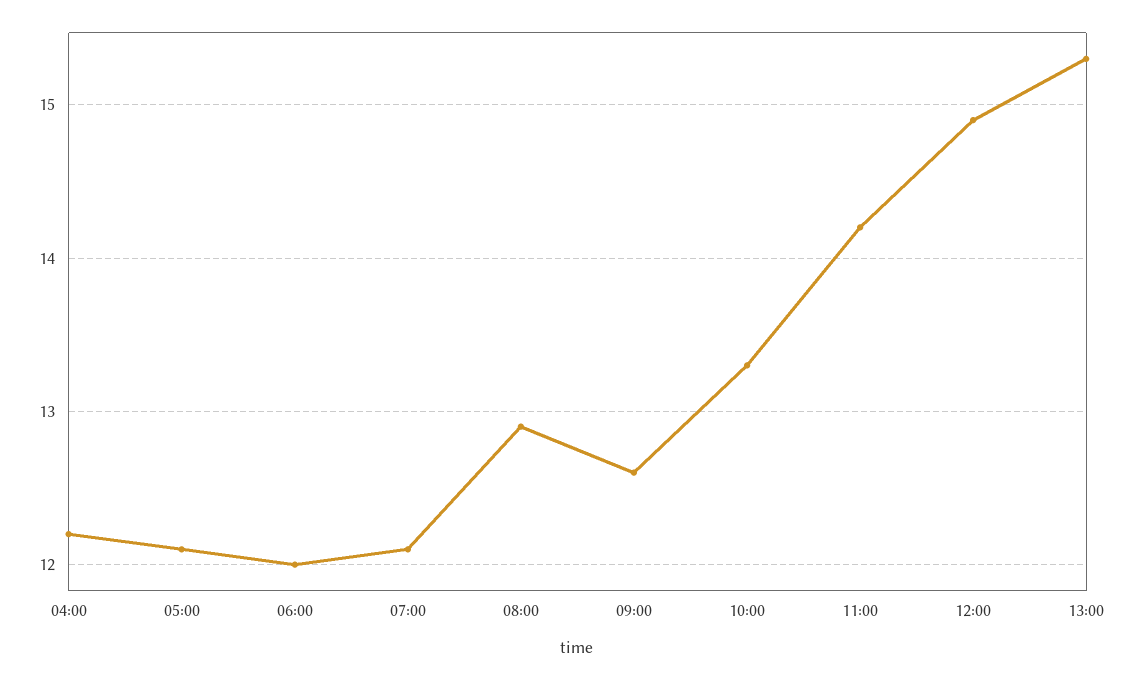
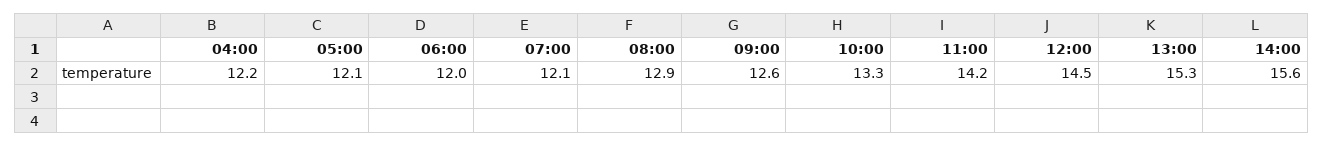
12:00: 14.9 -> 14.5
14:00: none -> 15.6

